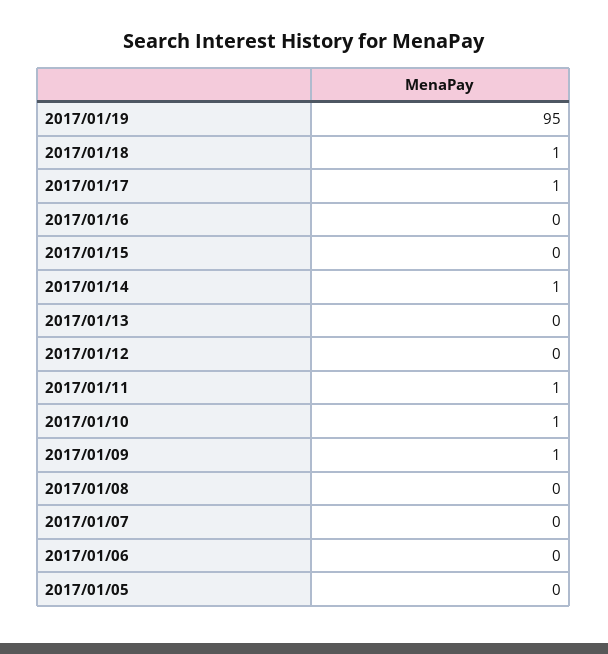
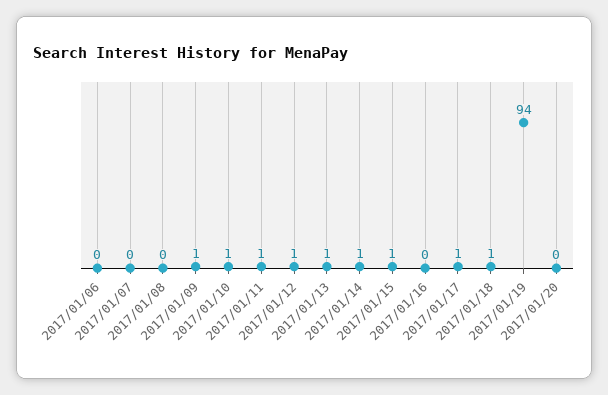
2017/01/19: 95 -> 94
2017/01/15: 0 -> 1
2017/01/13: 0 -> 1
2017/01/12: 0 -> 1
2017/01/05: 0 -> none
2017/01/20: none -> 0

